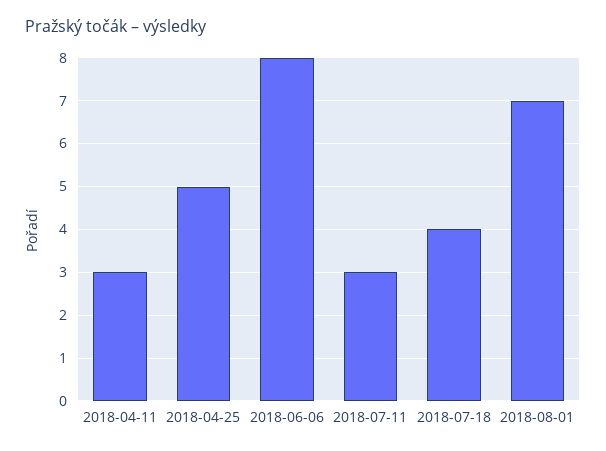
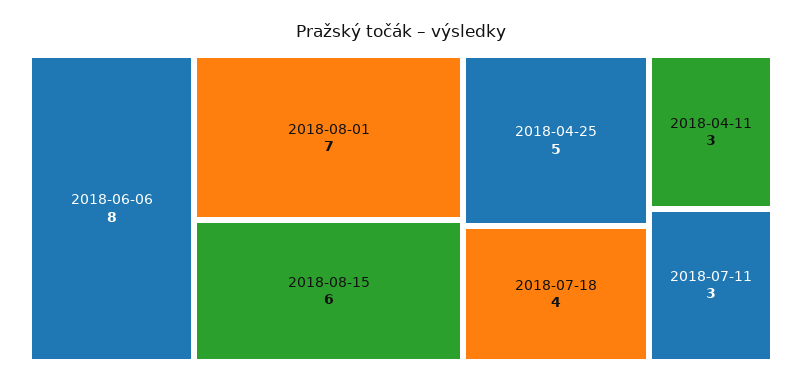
2018-08-15: none -> 6

